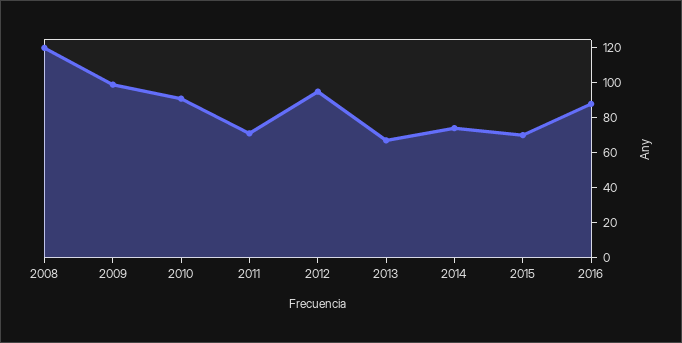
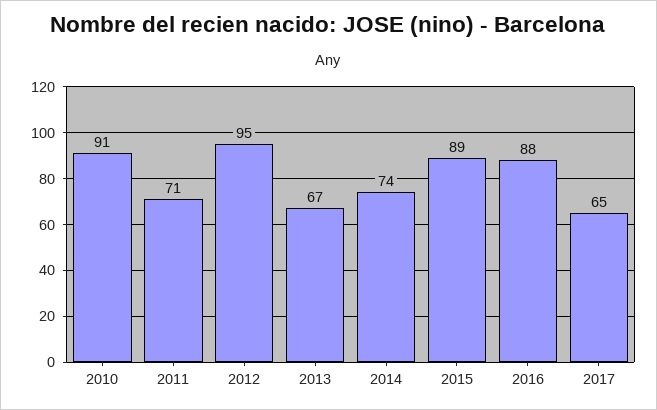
2008: 120 -> none
2009: 100 -> none
2015: 70 -> 89
2017: none -> 65

